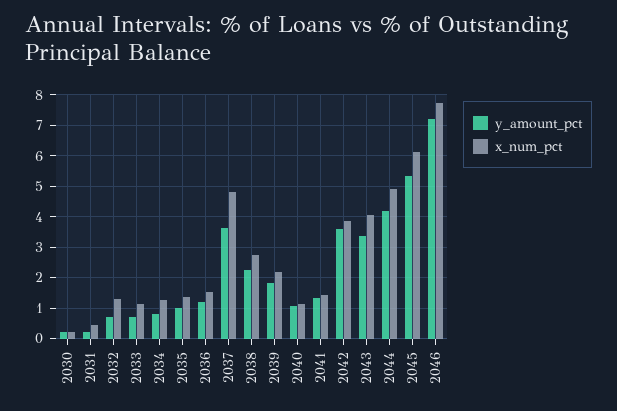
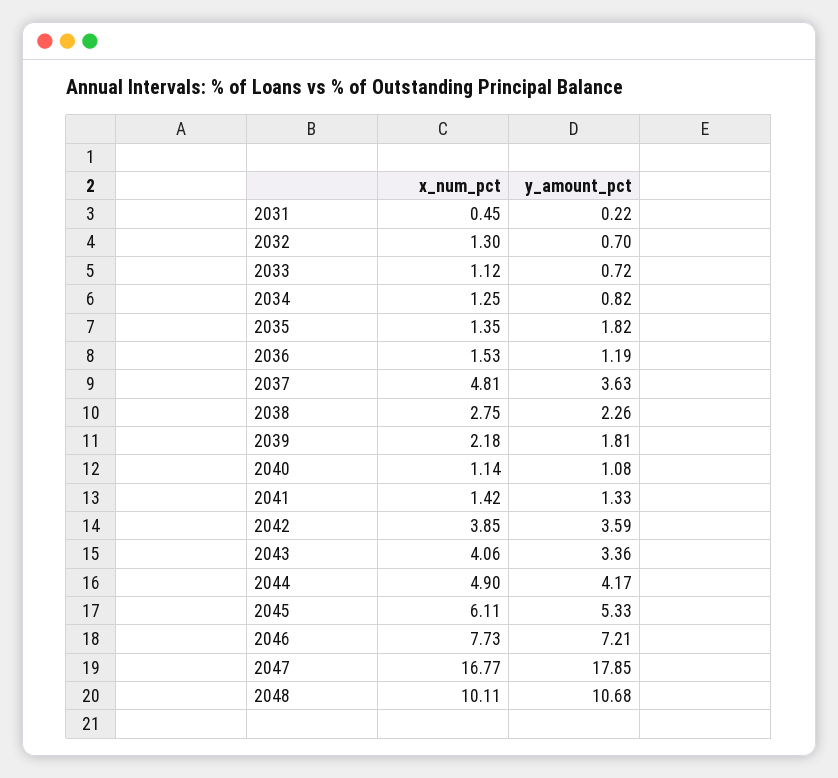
y_amount_pct, 2030: 0.2 -> none
x_num_pct, 2030: 0.2 -> none
y_amount_pct, 2035: 1 -> 1.82
x_num_pct, 2047: none -> 16.77
y_amount_pct, 2047: none -> 17.85
x_num_pct, 2048: none -> 10.11
y_amount_pct, 2048: none -> 10.68

